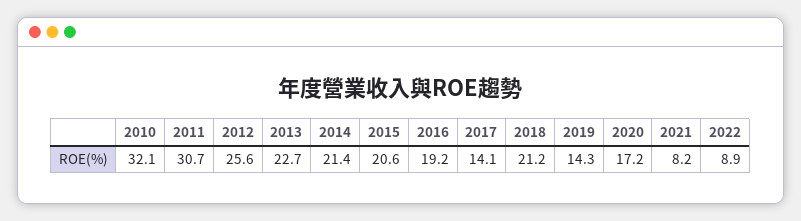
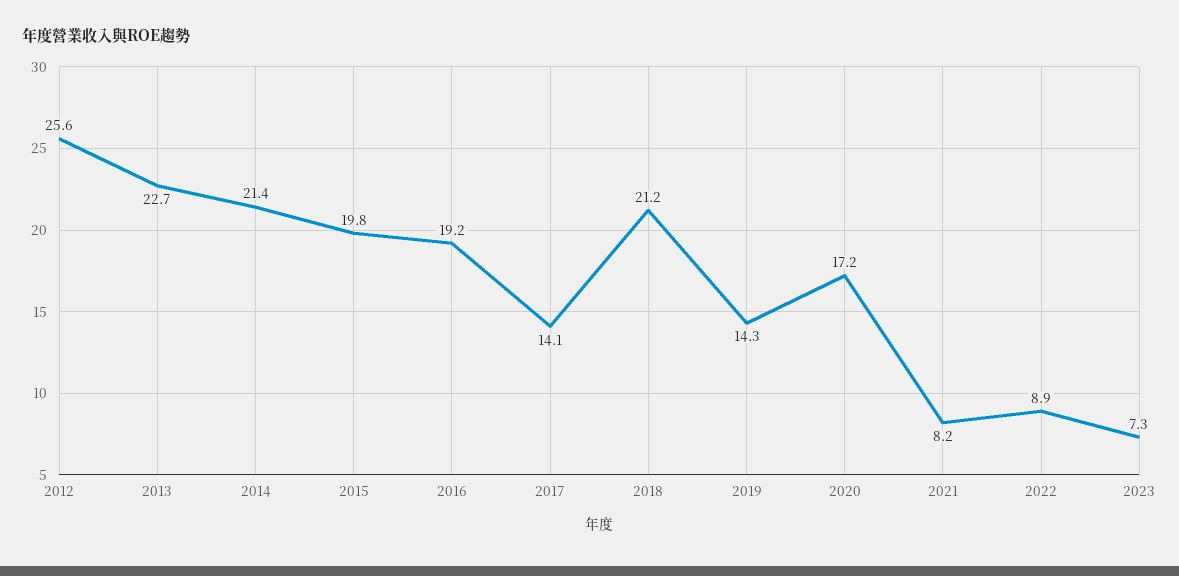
2010: 32.1 -> none
2011: 30.7 -> none
2015: 20.6 -> 19.8
2023: none -> 7.3

